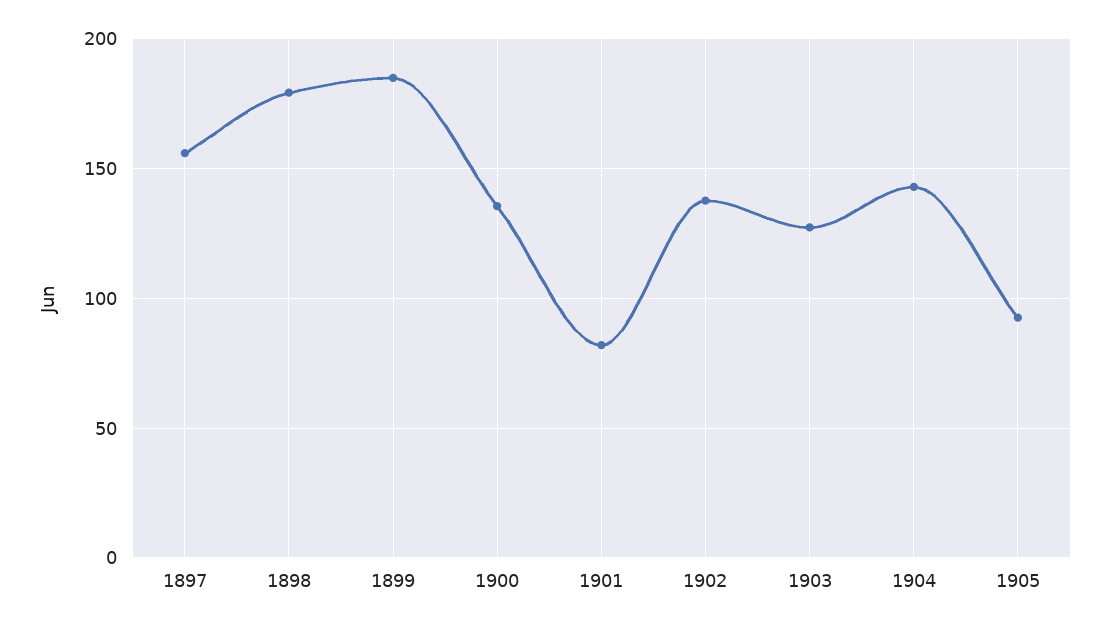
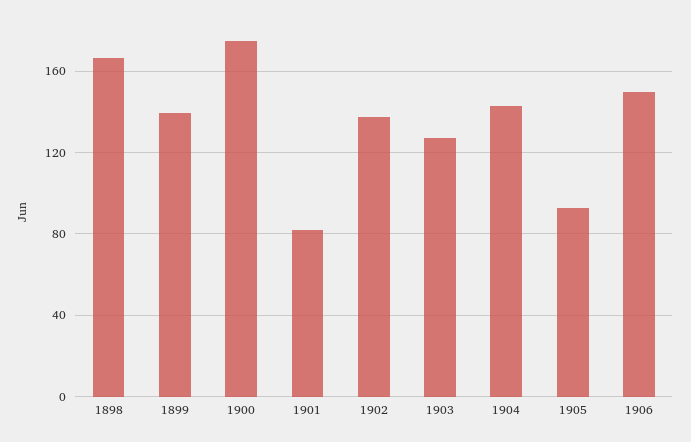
1897: 155 -> none
1898: 180 -> 165
1899: 185 -> 140
1900: 135 -> 175
1906: none -> 150

